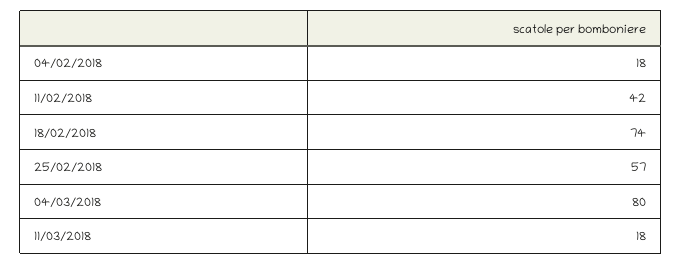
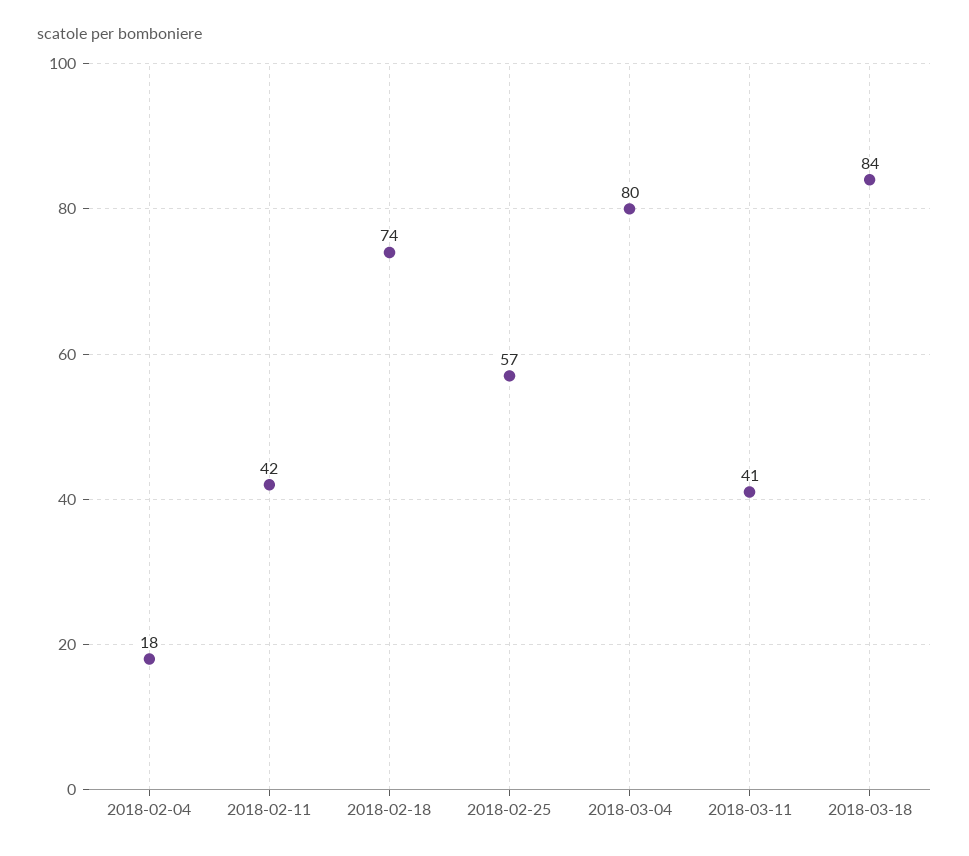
11/03/2018: 18 -> 41
2018-03-18: none -> 84

